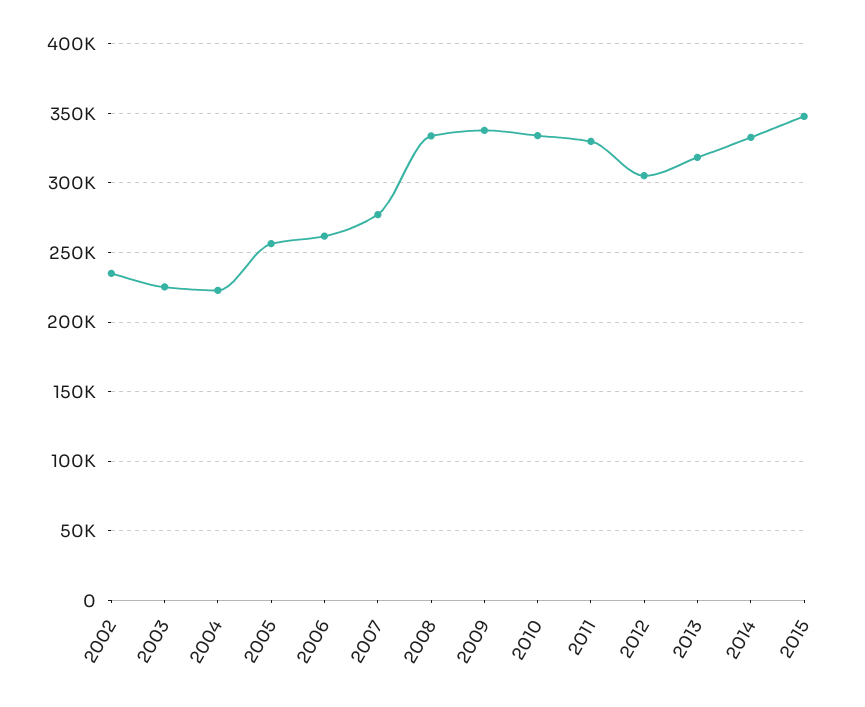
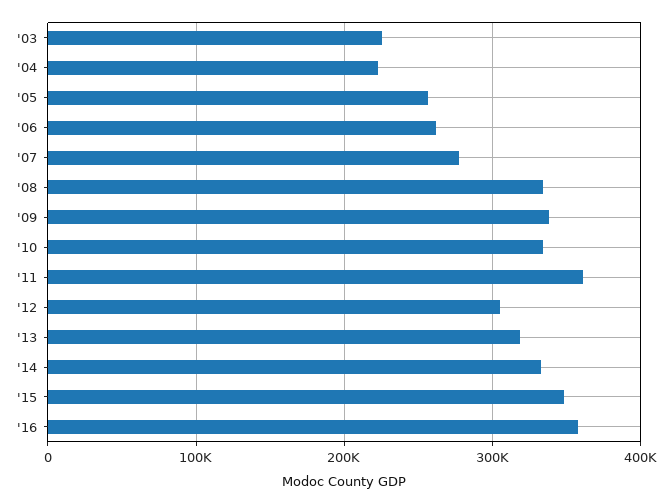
2002: 235000 -> none
2011: 330000 -> 360000
'16: none -> 360000

